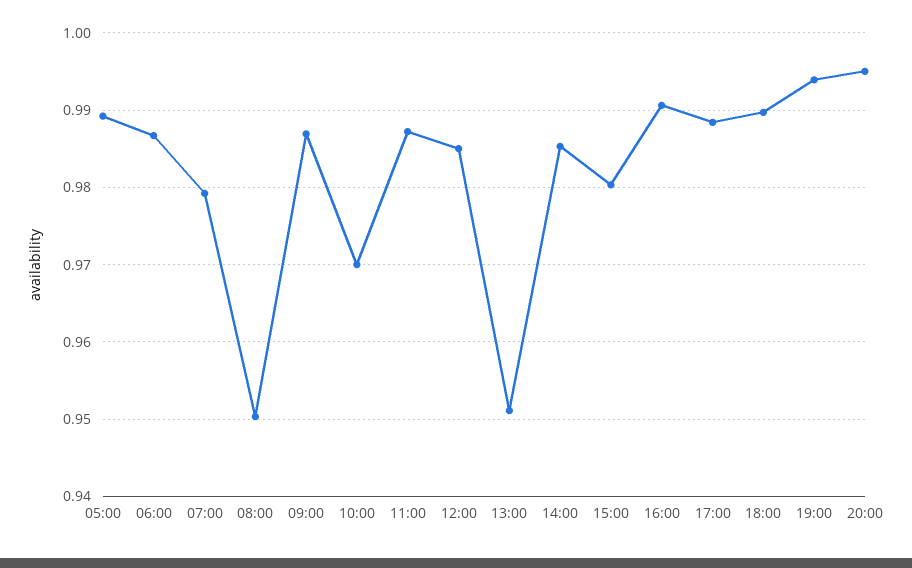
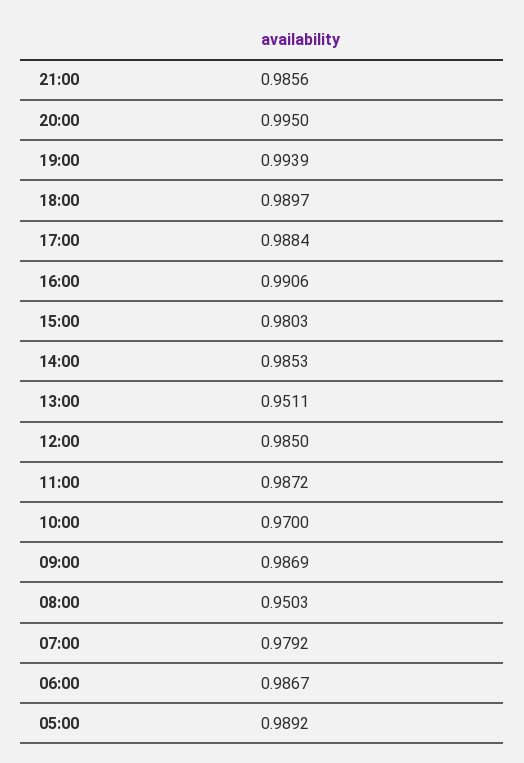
21:00: none -> 0.9856

